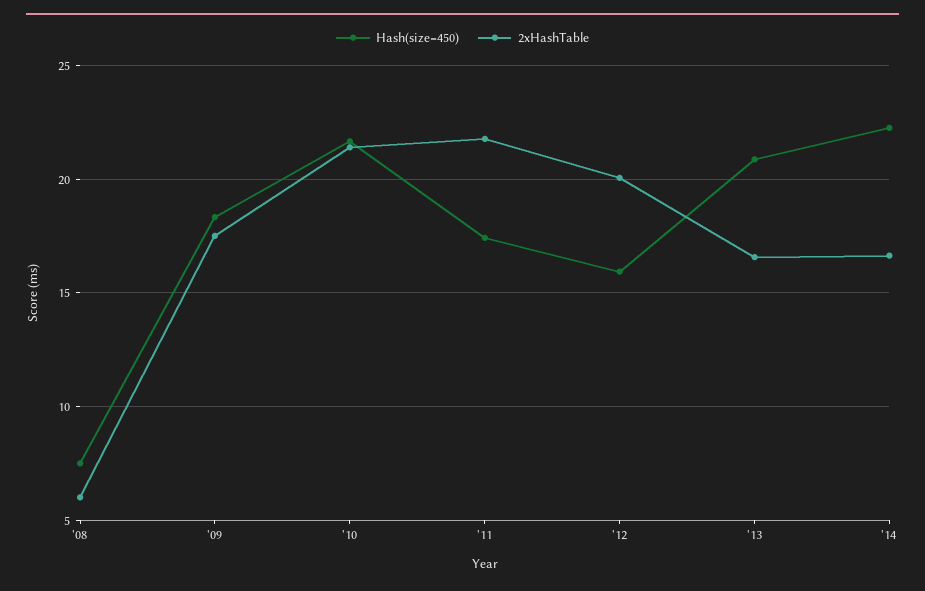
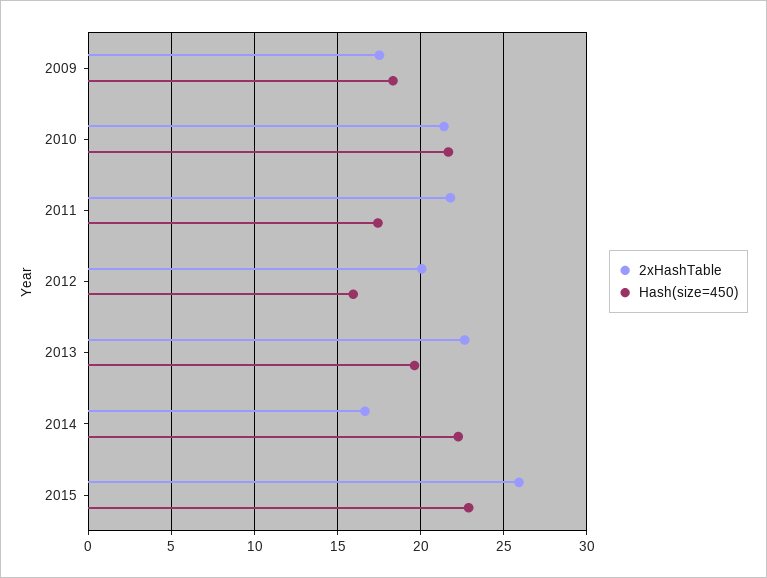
Hash(size=450), '08: 7.5 -> none
2xHashTable, '08: 6 -> none
Hash(size=450), '13: 21 -> 19.5
2xHashTable, '13: 16.5 -> 22.5
2xHashTable, 2015: none -> 26
Hash(size=450), 2015: none -> 23

